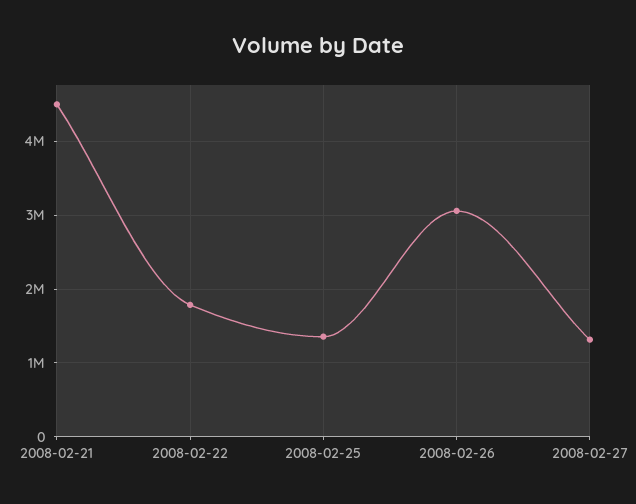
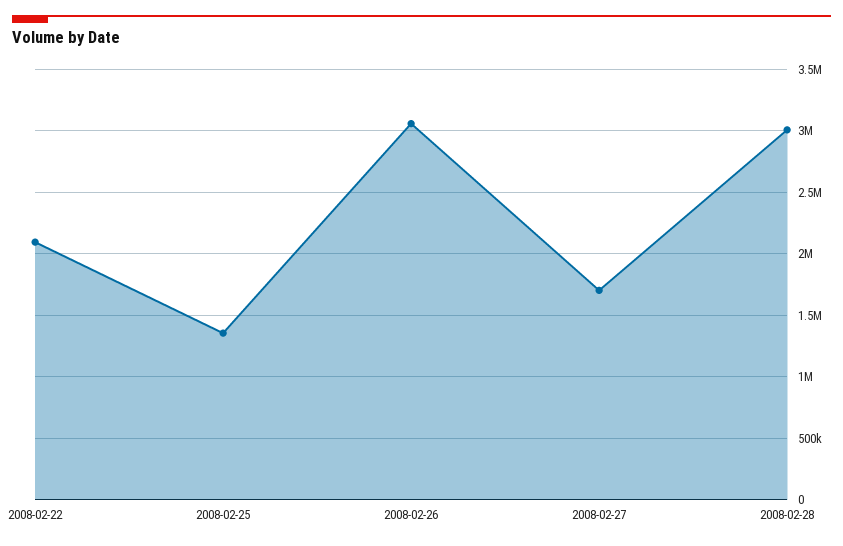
2008-02-21: 4500000 -> none
2008-02-22: 1800000 -> 2100000
2008-02-27: 1300000 -> 1700000
2008-02-28: none -> 3000000

